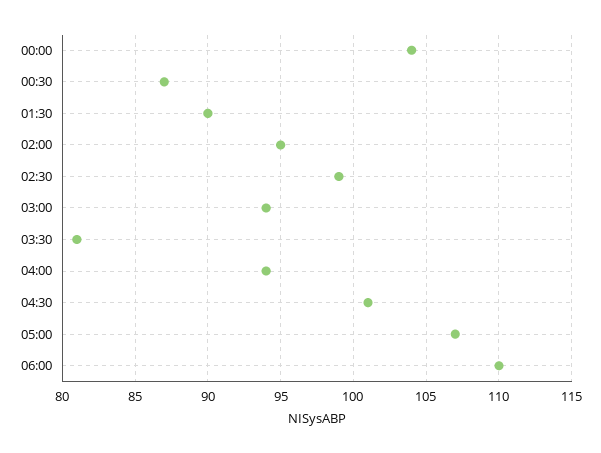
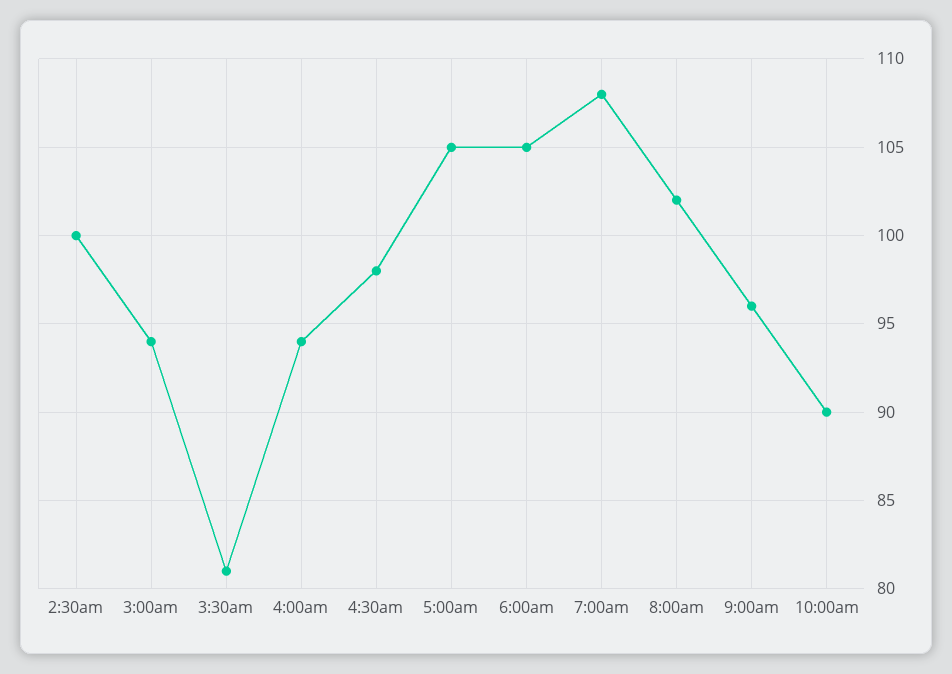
00:00: 104 -> none
00:30: 87 -> none
01:30: 90 -> none
02:00: 95 -> none
02:30: 99 -> 100
04:30: 101 -> 98
05:00: 107 -> 105
06:00: 110 -> 105
7:00am: none -> 108
8:00am: none -> 102
9:00am: none -> 96
10:00am: none -> 90

